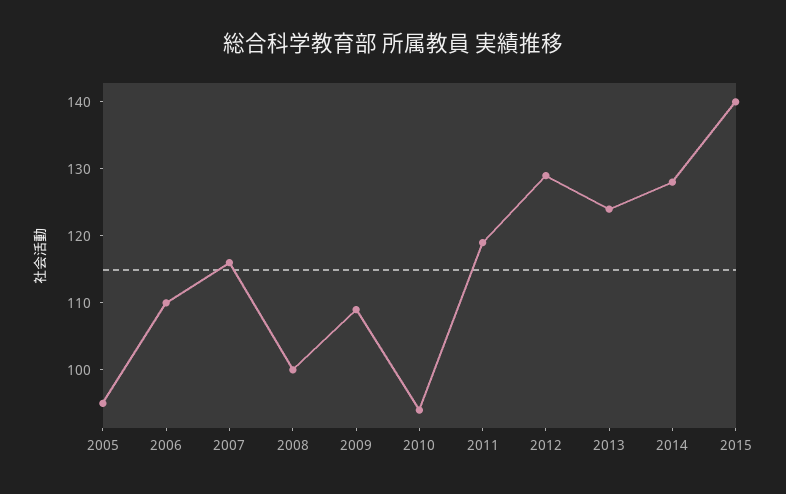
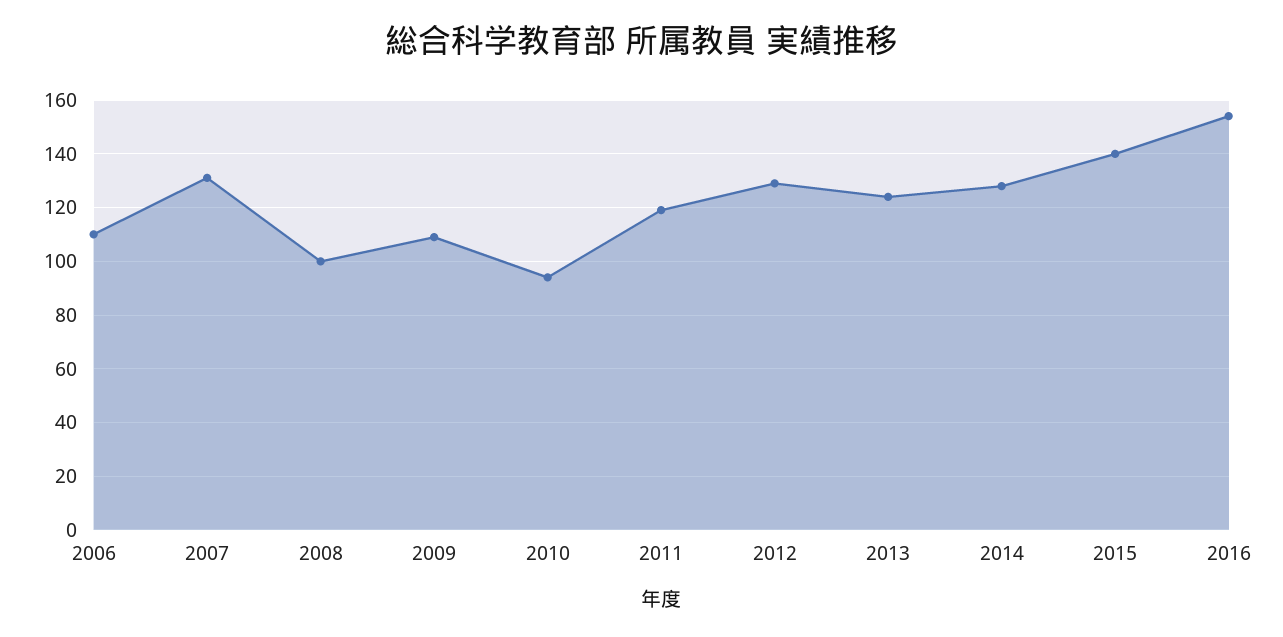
2005: 95 -> none
2007: 115 -> 130
2016: none -> 155

